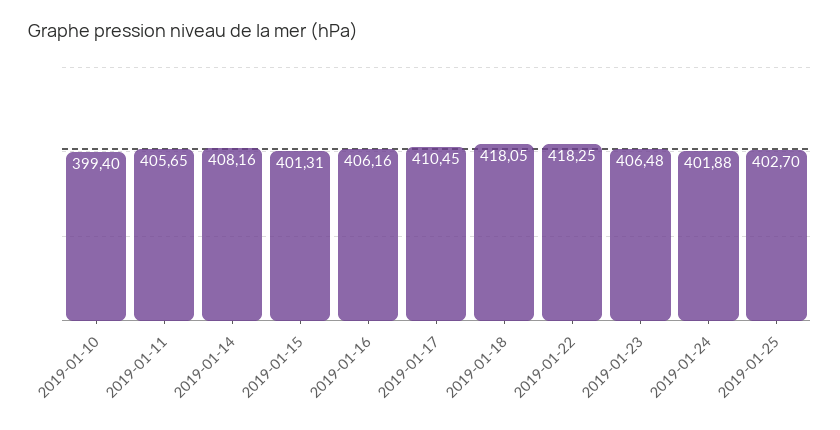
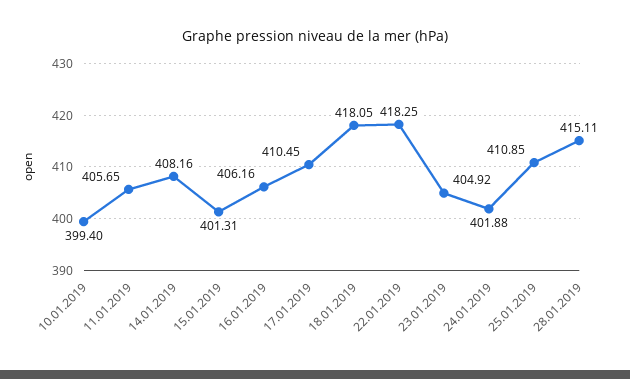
2019-01-23: 406.48 -> 404.92
2019-01-25: 402.7 -> 410.85
28.01.2019: none -> 415.11

